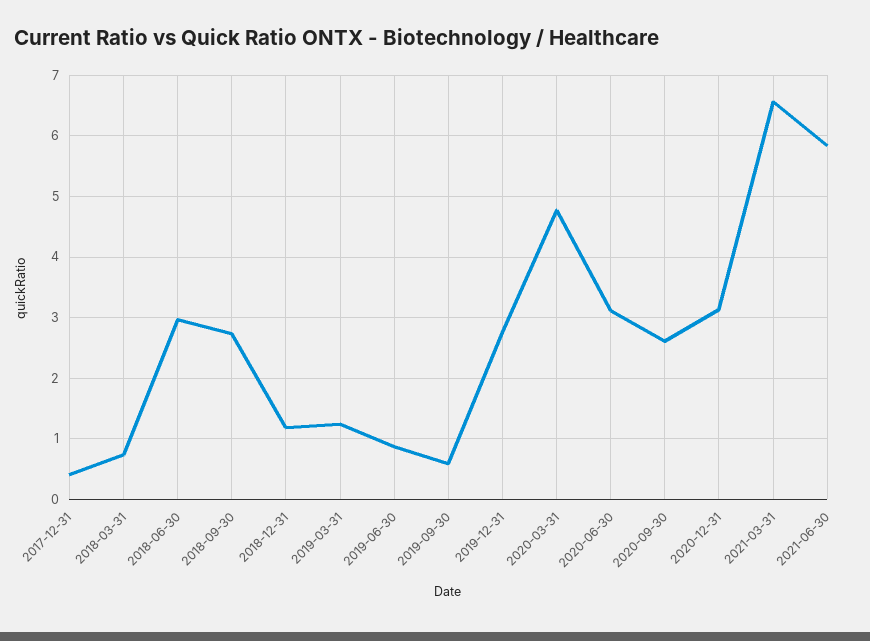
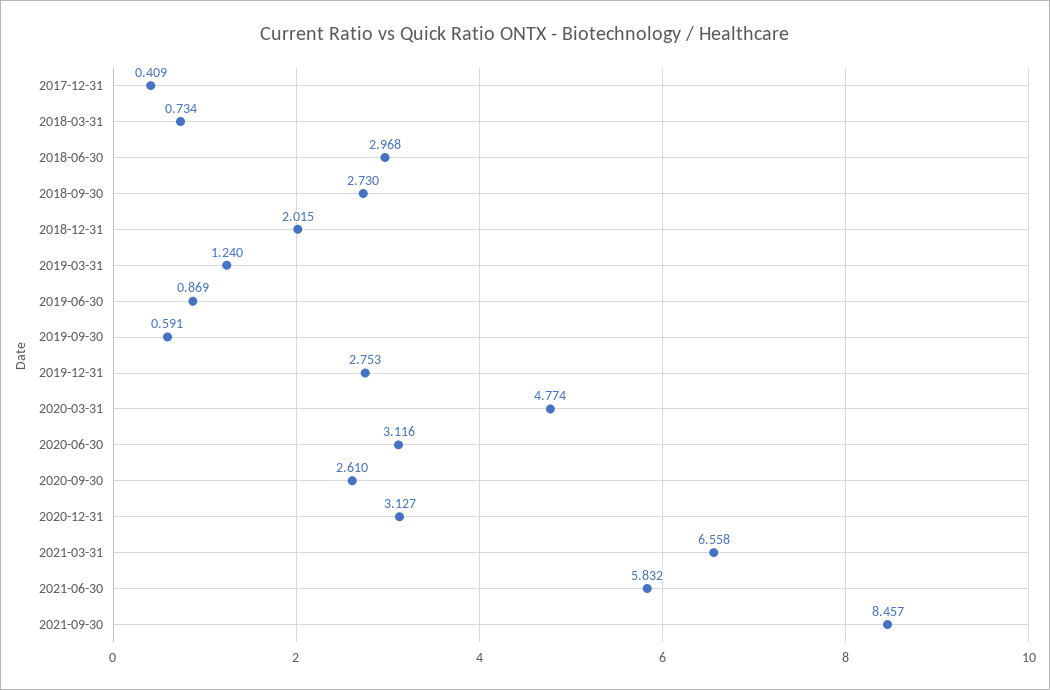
2018-12-31: 1.2 -> 2.015
2021-09-30: none -> 8.457

